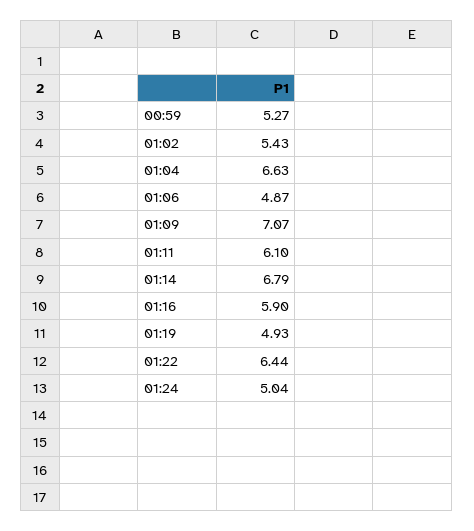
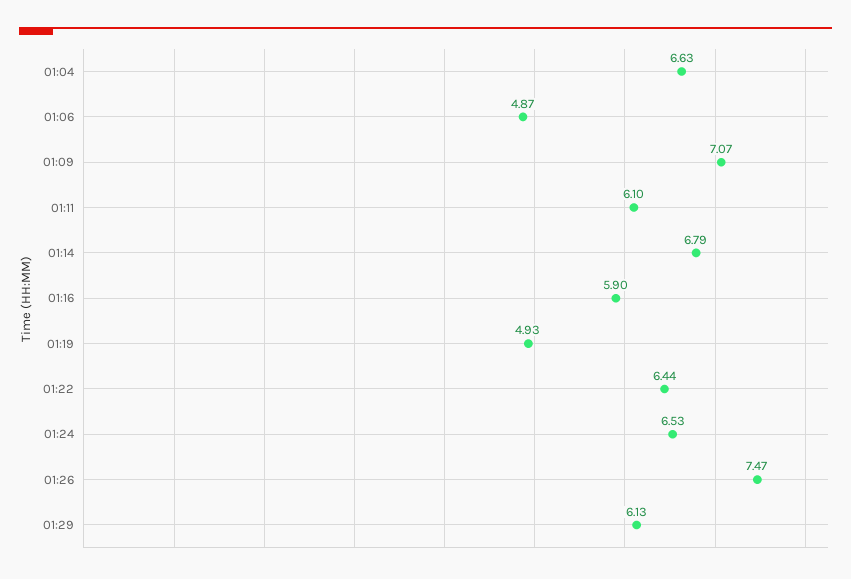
00:59: 5.27 -> none
01:02: 5.43 -> none
01:24: 5.04 -> 6.53
01:26: none -> 7.47
01:29: none -> 6.13

